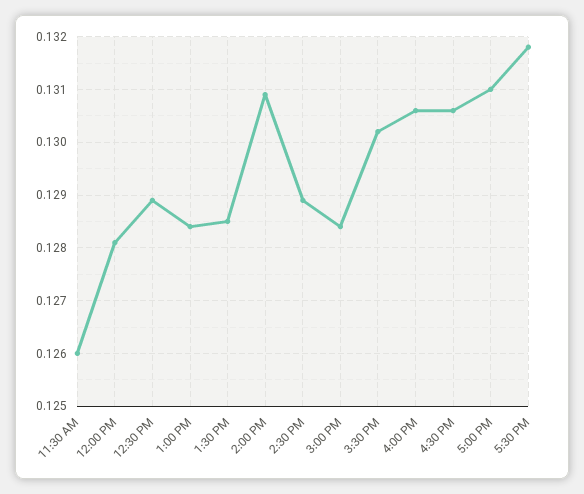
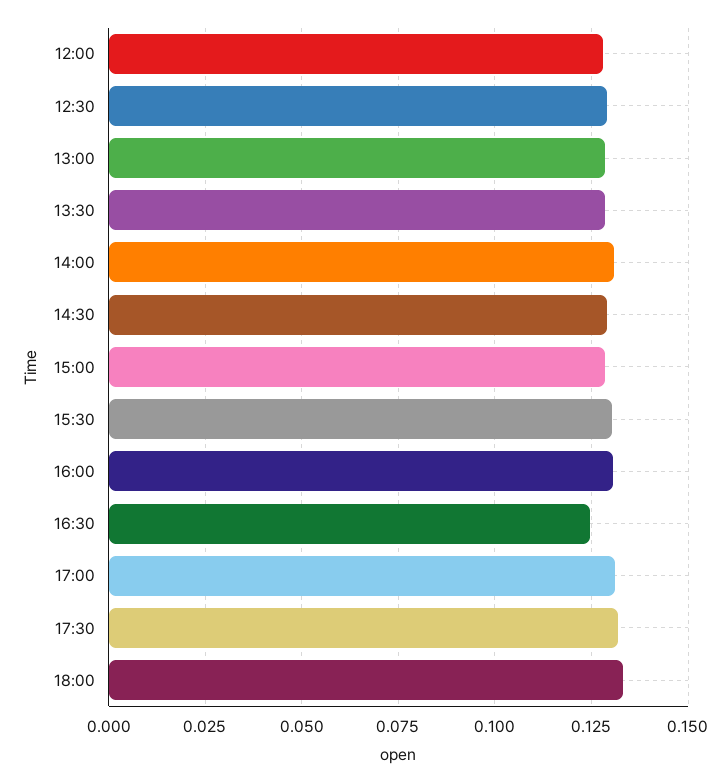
11:30 AM: 0.126 -> none
4:30 PM: 0.1305 -> 0.125
18:00: none -> 0.1325

